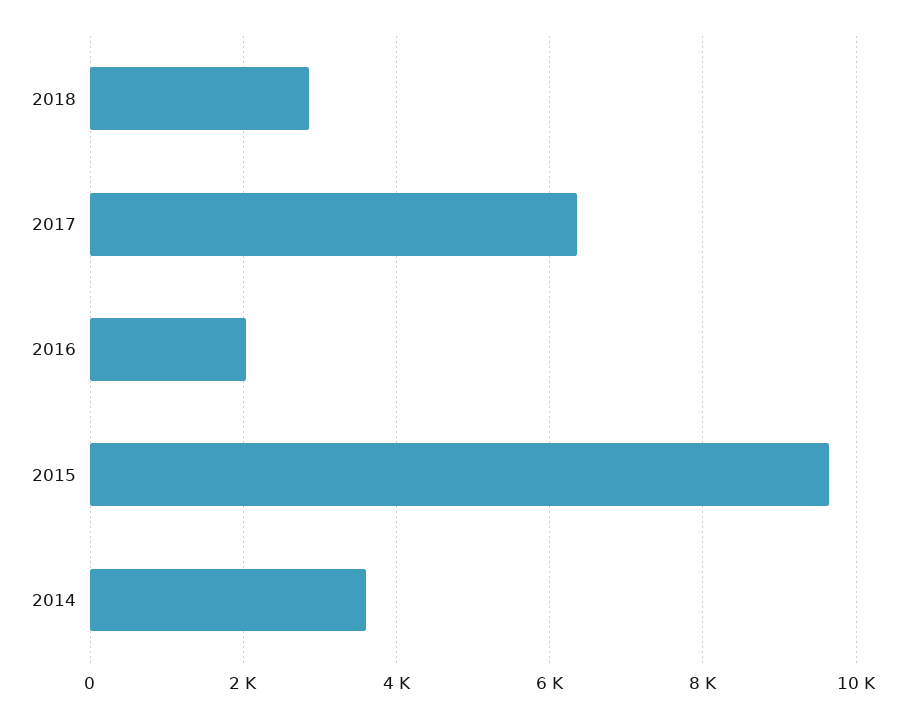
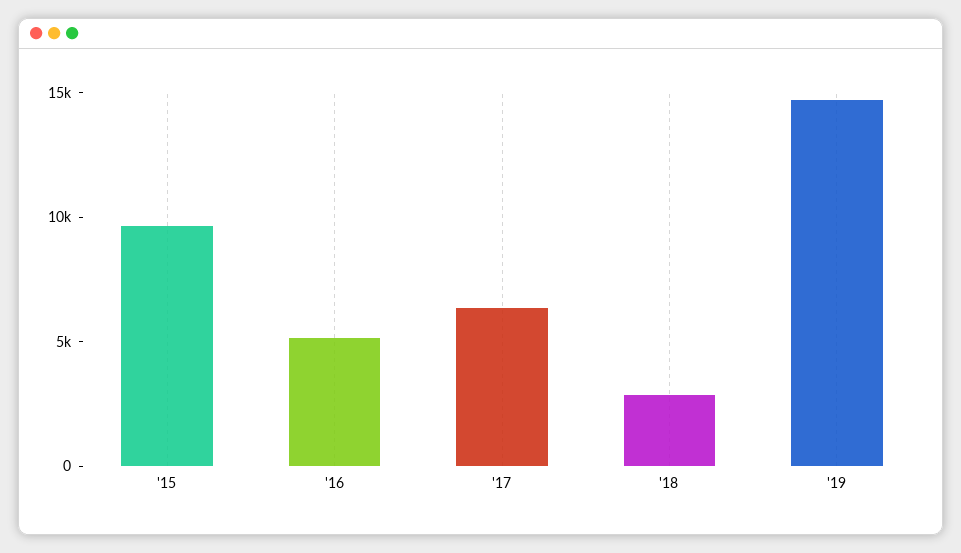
2016: 2000 -> 5000
2014: 3600 -> none
'19: none -> 15000

